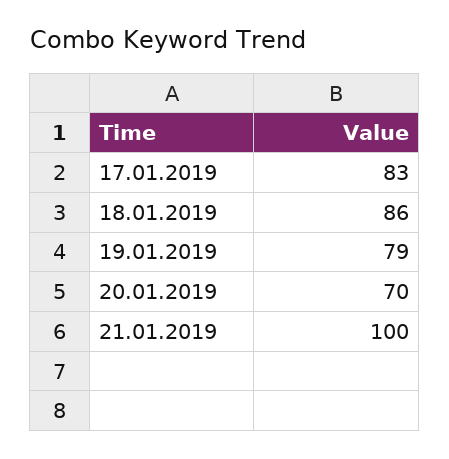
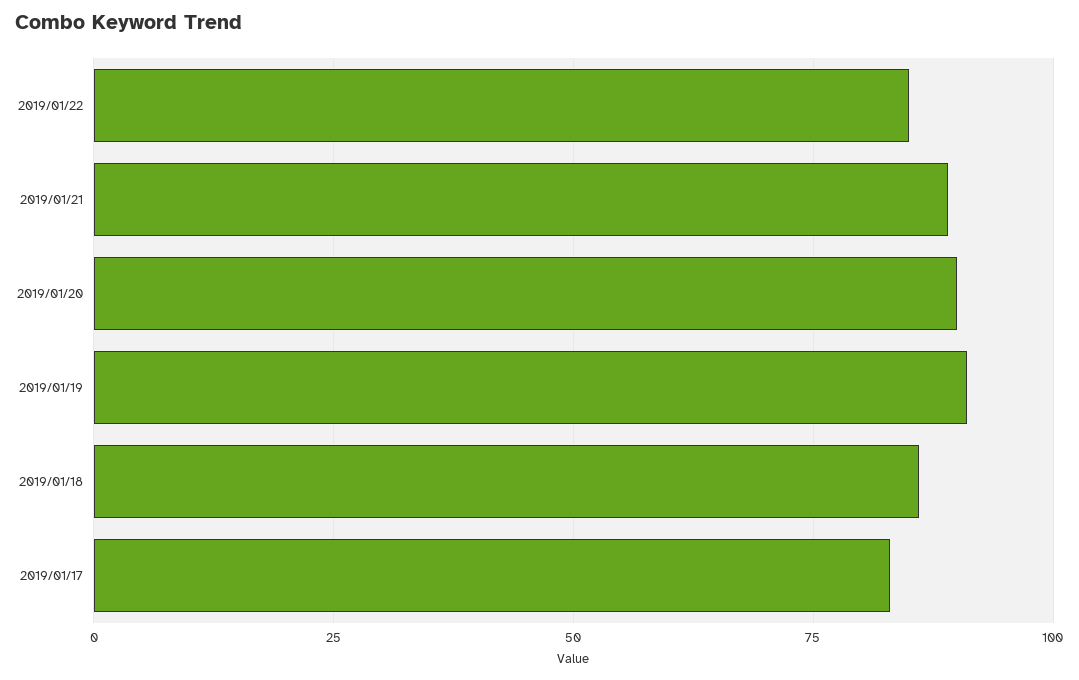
19.01.2019: 79 -> 90
20.01.2019: 70 -> 90
21.01.2019: 100 -> 90
2019/01/22: none -> 85

